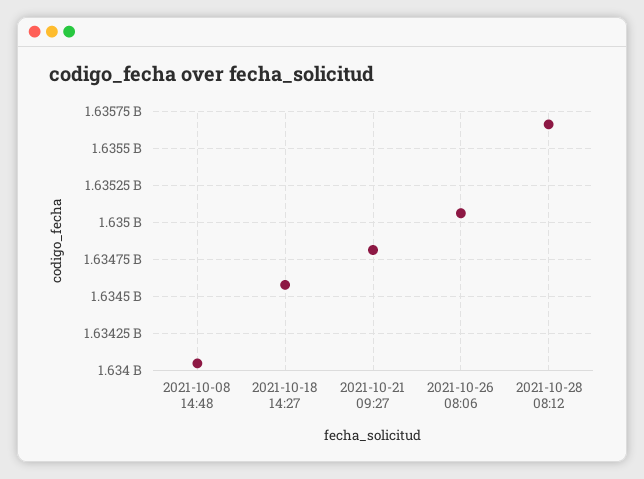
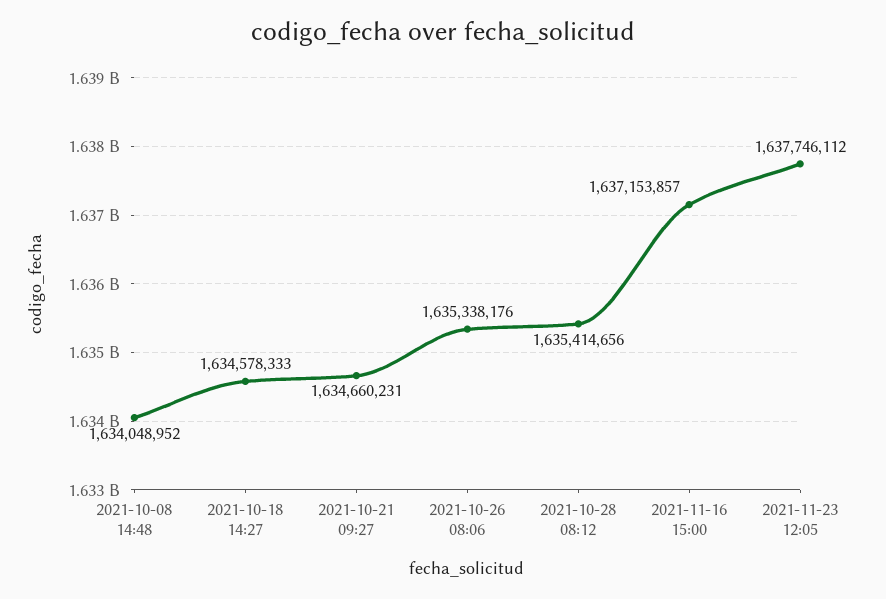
2021-10-21 09:27: 1634800000 -> 1634660231
2021-10-26 08:06: 1635050000 -> 1635338176
2021-10-28 08:12: 1635650000 -> 1635414656
2021-11-16 15:00: none -> 1637153857
2021-11-23 12:05: none -> 1637746112

